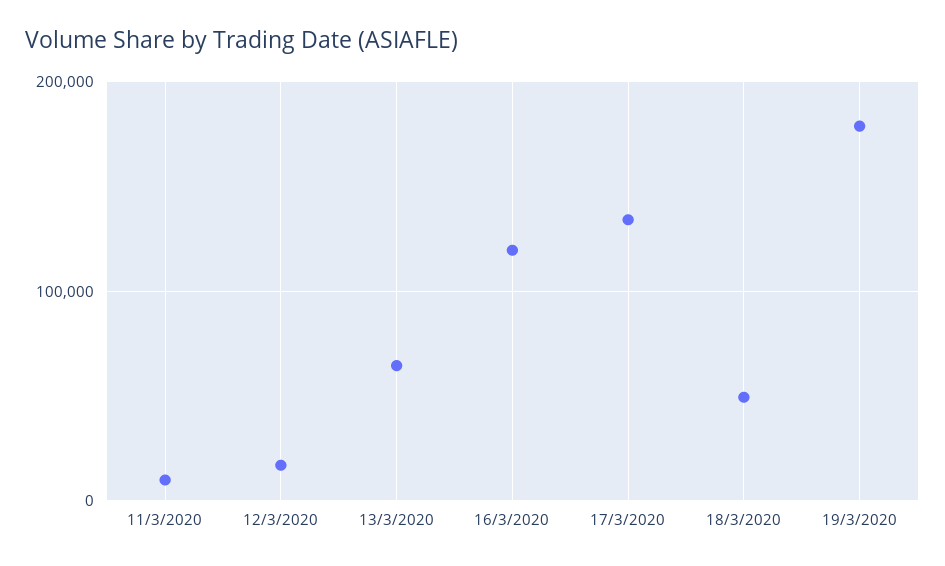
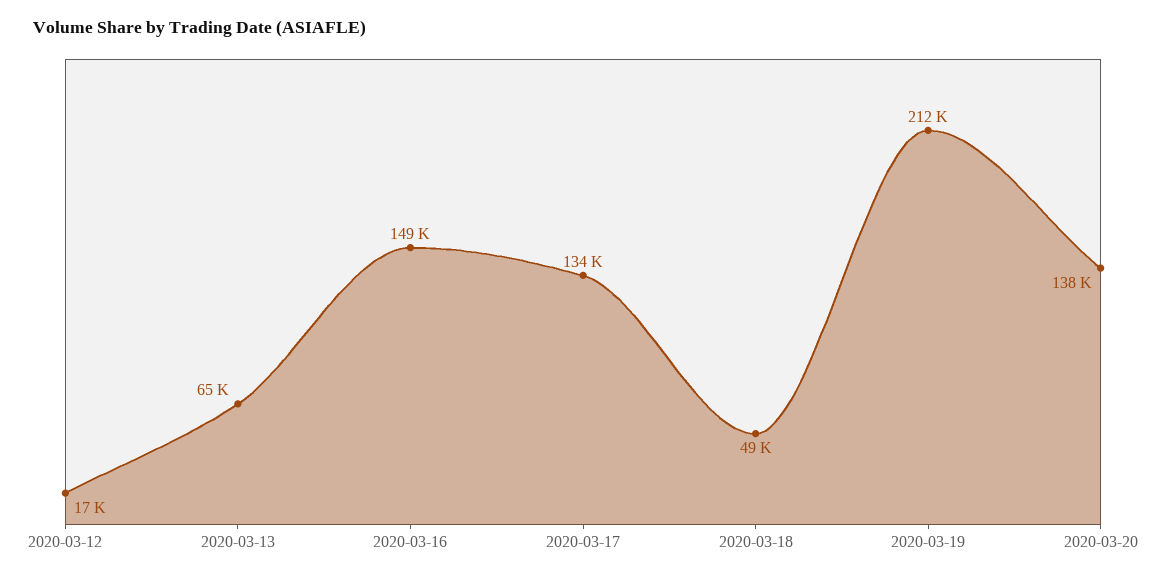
11/3/2020: 10000 -> none
16/3/2020: 120000 -> 149000
19/3/2020: 180000 -> 212000
2020-03-20: none -> 138000

